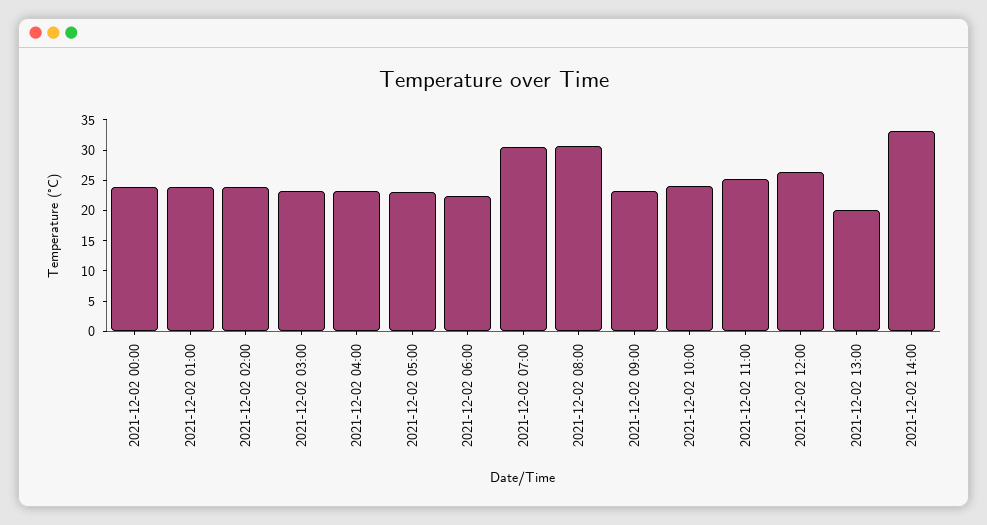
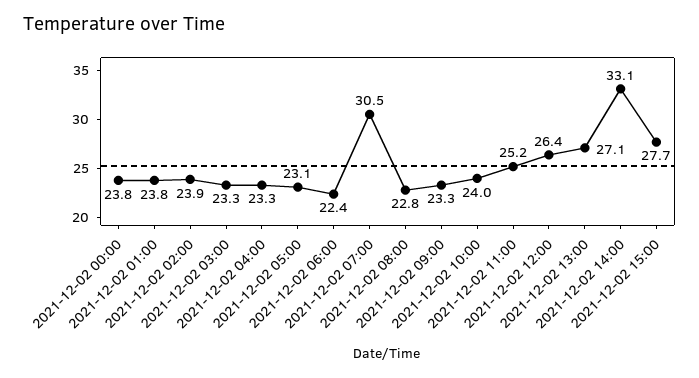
2021-12-02 08:00: 30 -> 22.8
2021-12-02 13:00: 20 -> 27.1
2021-12-02 15:00: none -> 27.7

